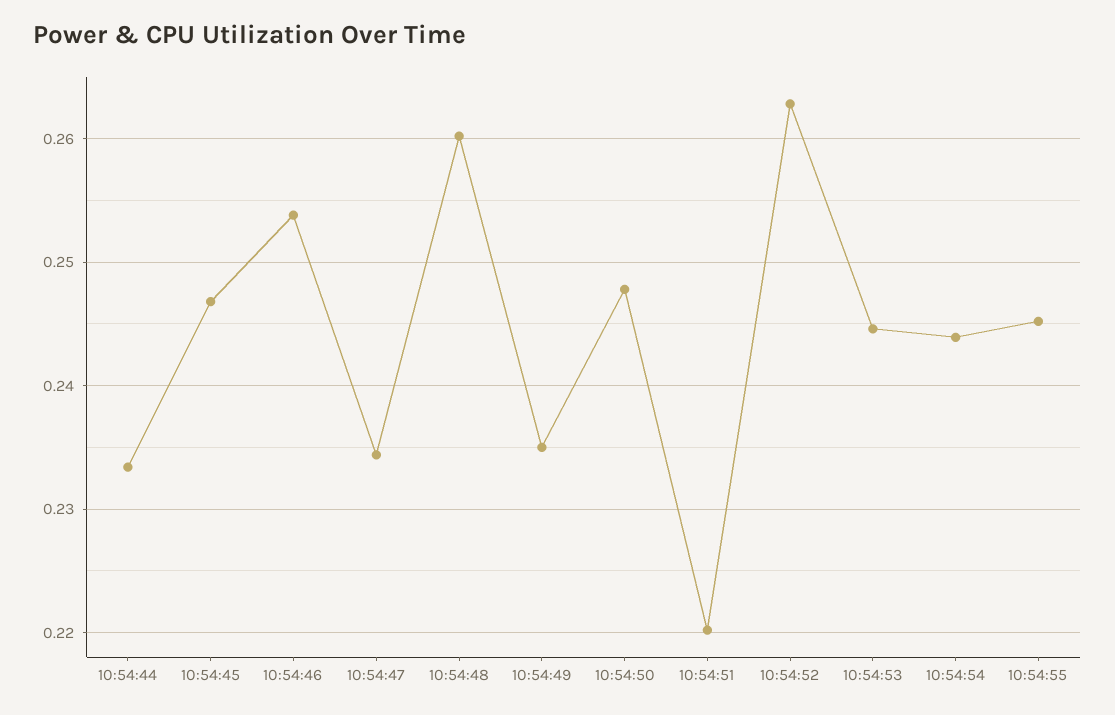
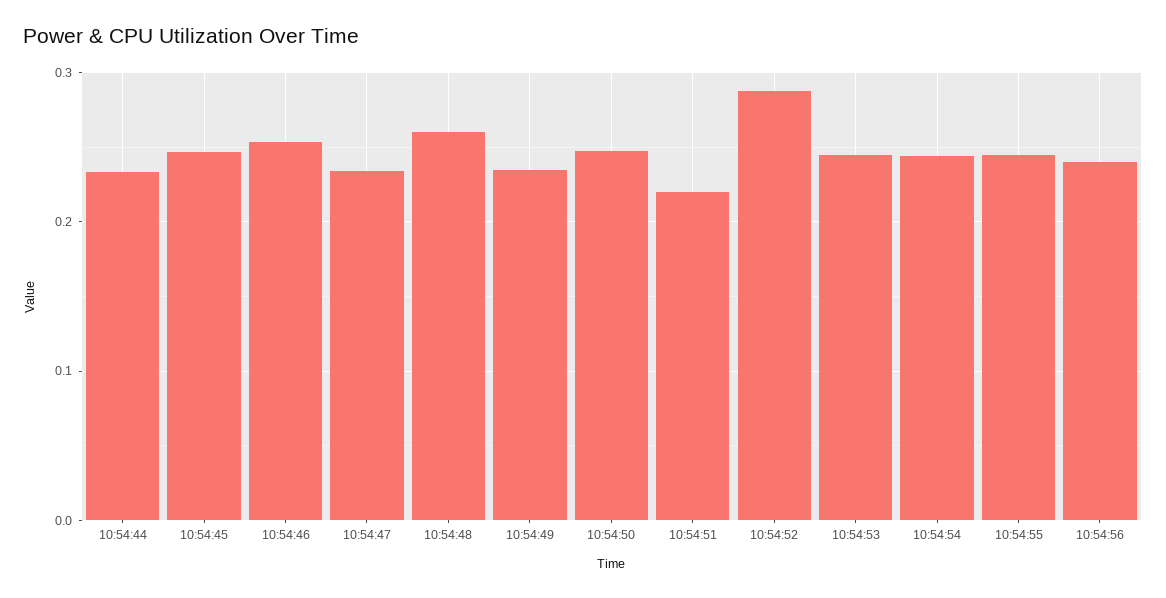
10:54:52: 0.263 -> 0.29
10:54:56: none -> 0.24

